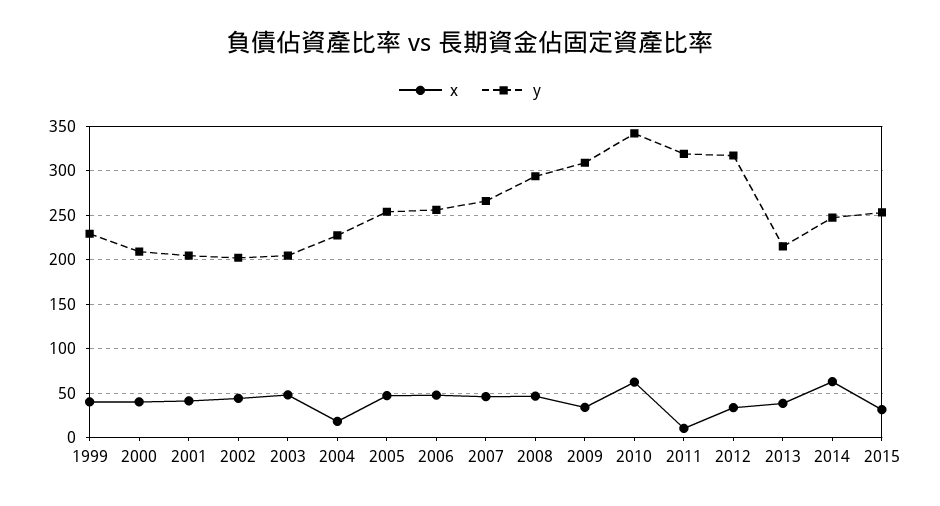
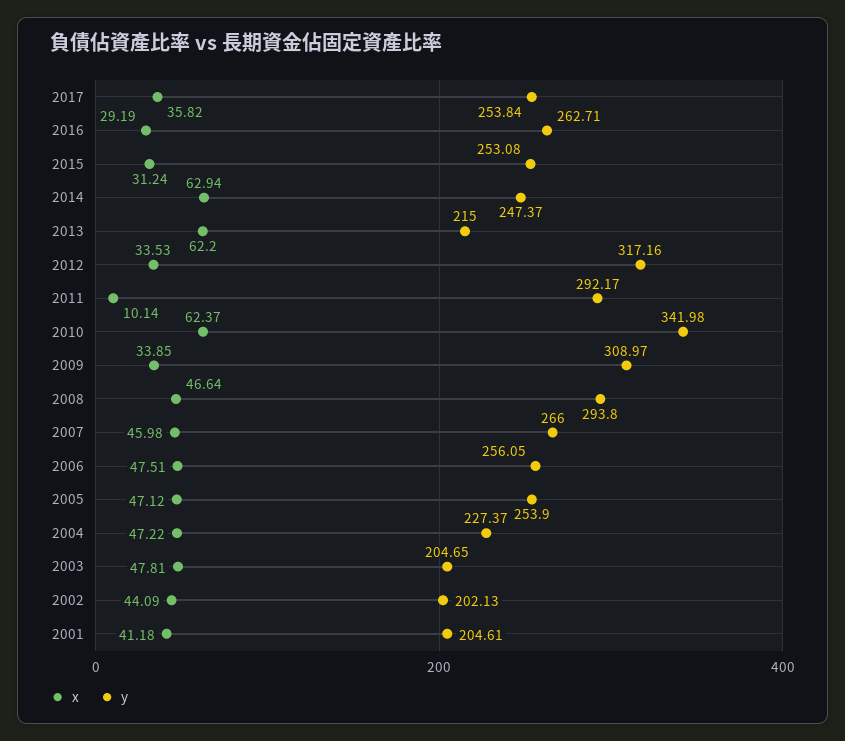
x, 1999: 40 -> none
y, 1999: 230 -> none
x, 2000: 40 -> none
y, 2000: 210 -> none
x, 2004: 20 -> 47.22
y, 2011: 320 -> 292.17
x, 2013: 40 -> 62.2
x, 2017: none -> 35.82
y, 2017: none -> 253.84
x, 2016: none -> 29.19
y, 2016: none -> 262.71

